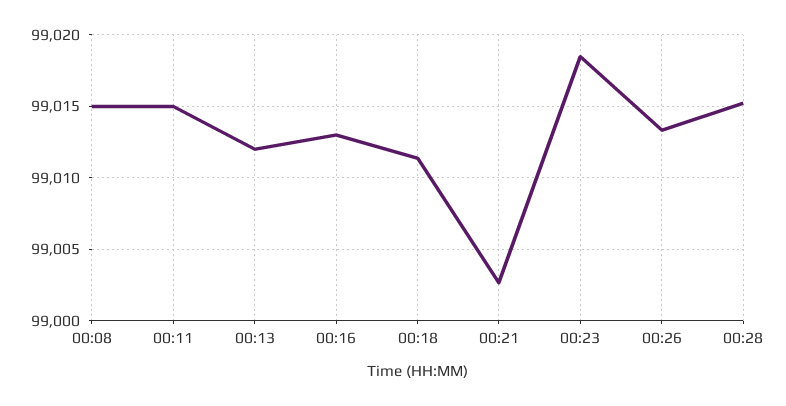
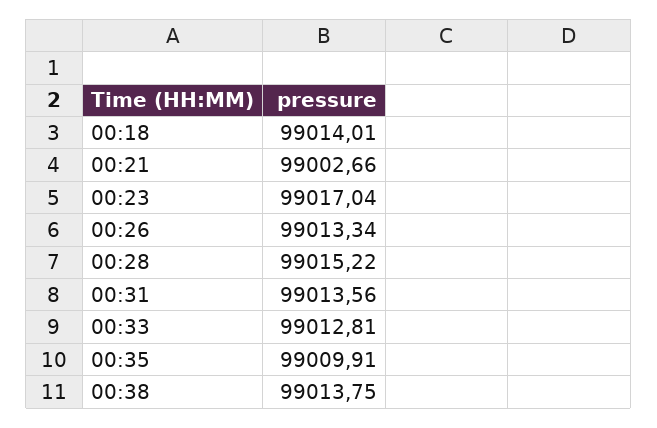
00:08: 99015 -> none
00:11: 99015 -> none
00:13: 99012 -> none
00:16: 99013 -> none
00:18: 99011.5 -> 99014.01
00:23: 99018.5 -> 99017.04
00:31: none -> 99013.56
00:33: none -> 99012.81
00:35: none -> 99009.91
00:38: none -> 99013.75

